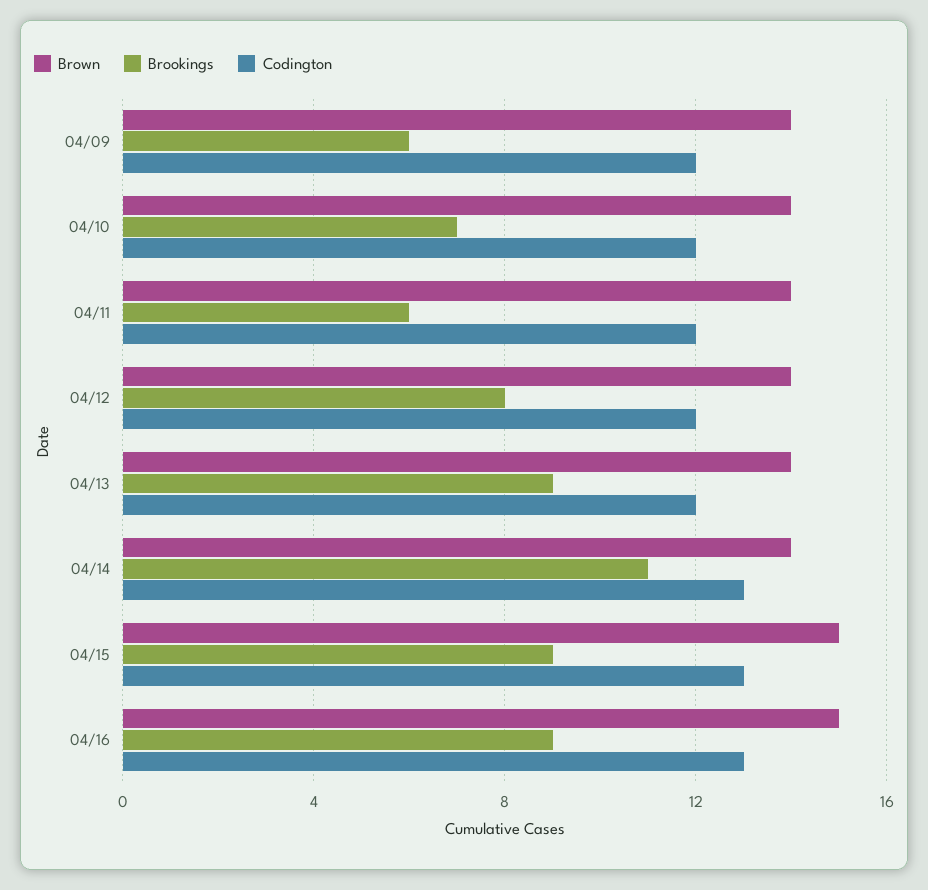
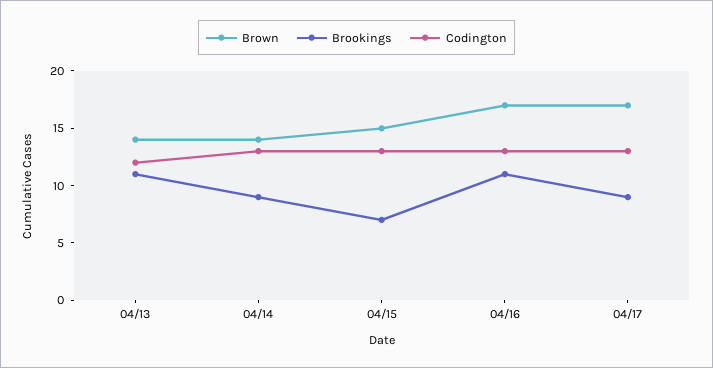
Brown, 04/09: 14 -> none
Brookings, 04/09: 6 -> none
Codington, 04/09: 12 -> none
Brown, 04/10: 14 -> none
Brookings, 04/10: 7 -> none
Codington, 04/10: 12 -> none
Brown, 04/11: 14 -> none
Brookings, 04/11: 6 -> none
Codington, 04/11: 12 -> none
Brown, 04/12: 14 -> none
Brookings, 04/12: 8 -> none
Codington, 04/12: 12 -> none
Brookings, 04/13: 9 -> 11
Brookings, 04/14: 11 -> 9
Brookings, 04/15: 9 -> 7
Brown, 04/16: 15 -> 17
Brookings, 04/16: 9 -> 11
Brown, 04/17: none -> 17
Brookings, 04/17: none -> 9
Codington, 04/17: none -> 13

